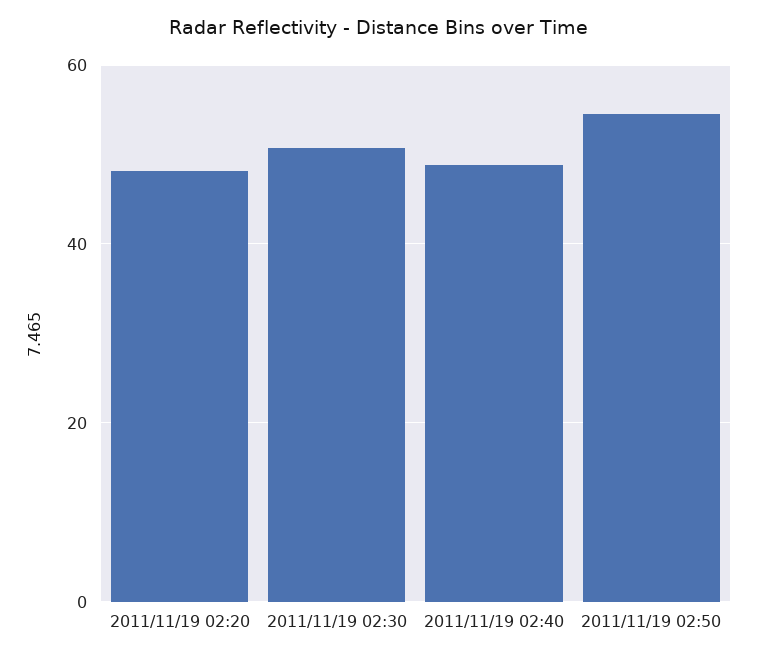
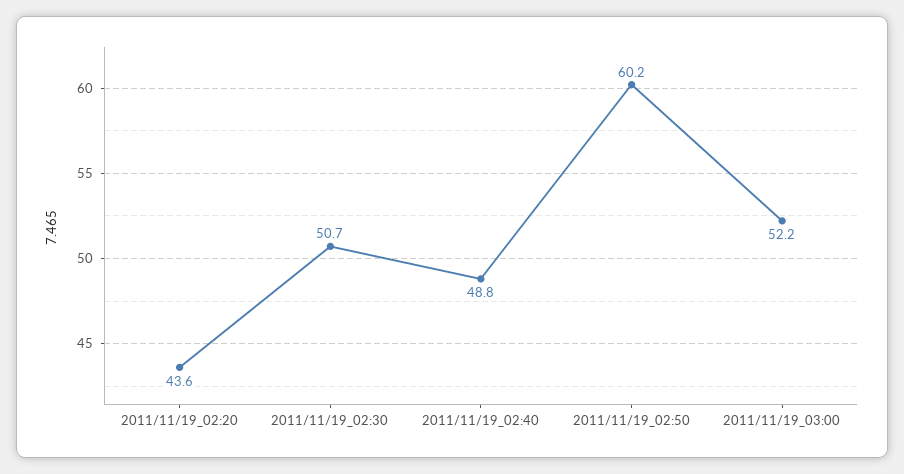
2011/11/19 02:20: 48 -> 43.6
2011/11/19 02:50: 54 -> 60.2
2011/11/19_03:00: none -> 52.2

